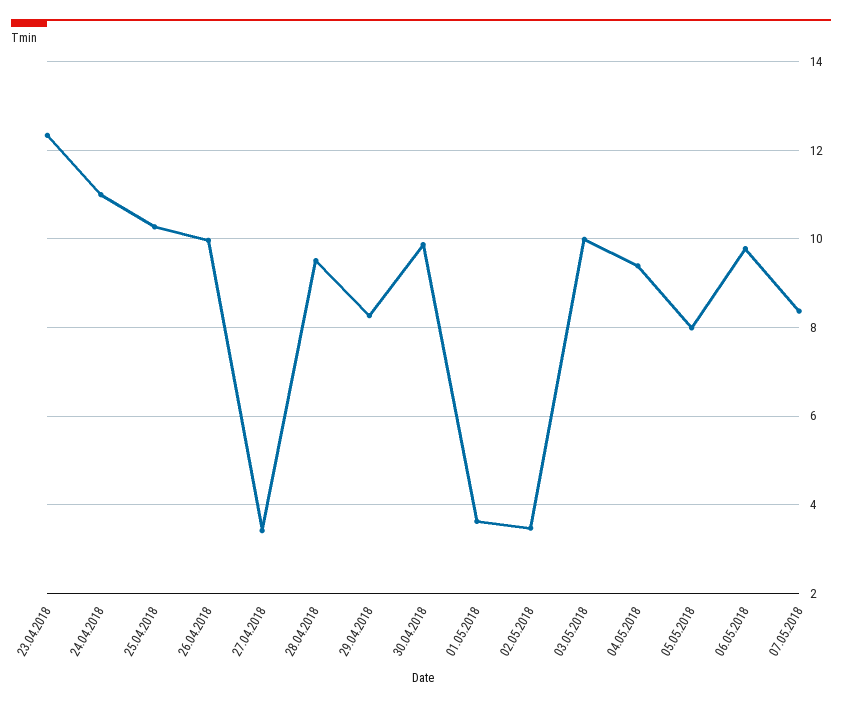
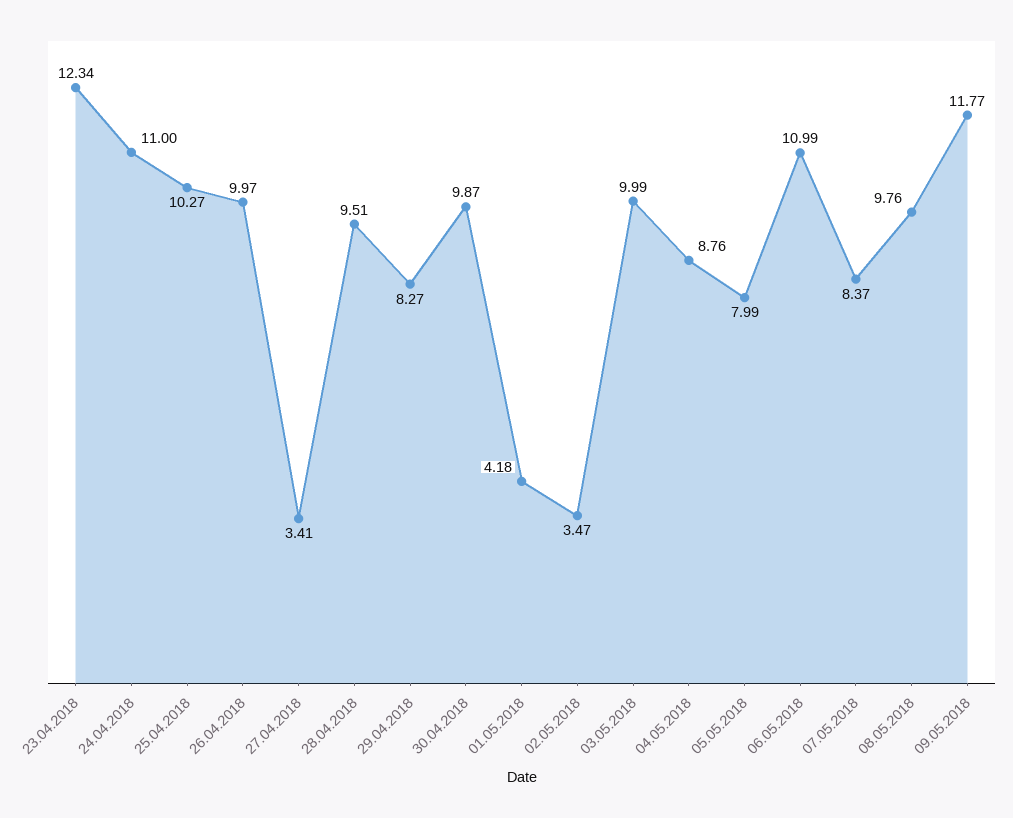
01.05.2018: 3.6 -> 4.18
04.05.2018: 9.4 -> 8.76
06.05.2018: 9.8 -> 10.99
08.05.2018: none -> 9.76
09.05.2018: none -> 11.77

